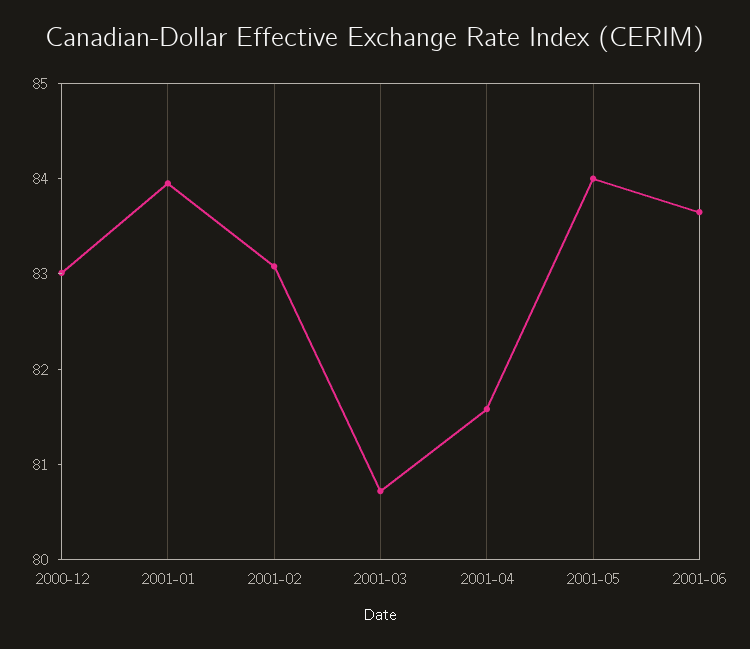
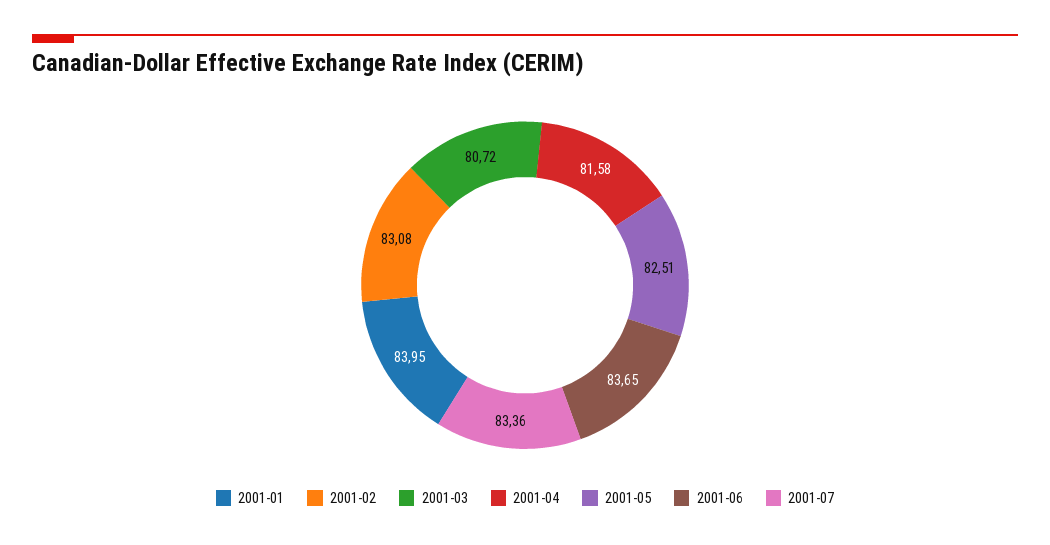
2000-12: 83 -> none
2001-05: 84 -> 82.51
2001-07: none -> 83.36

